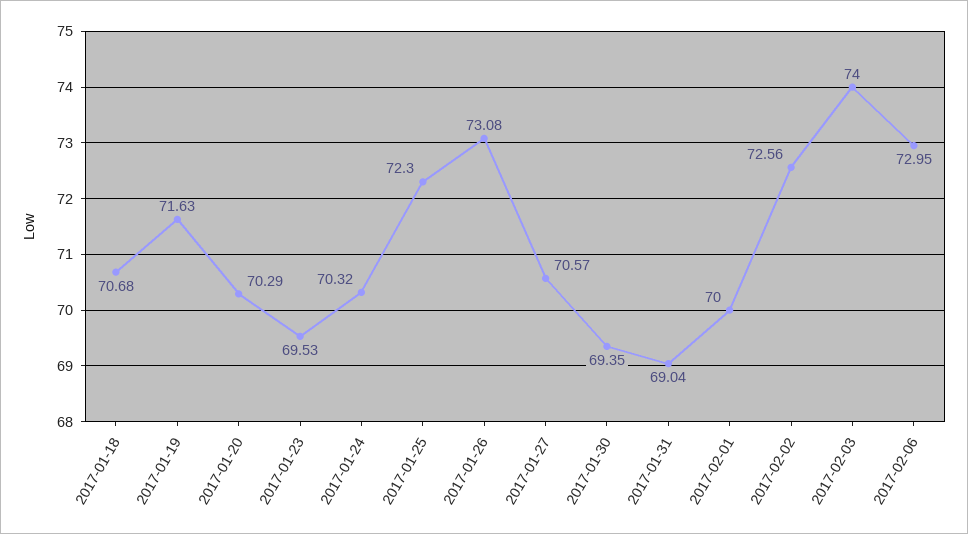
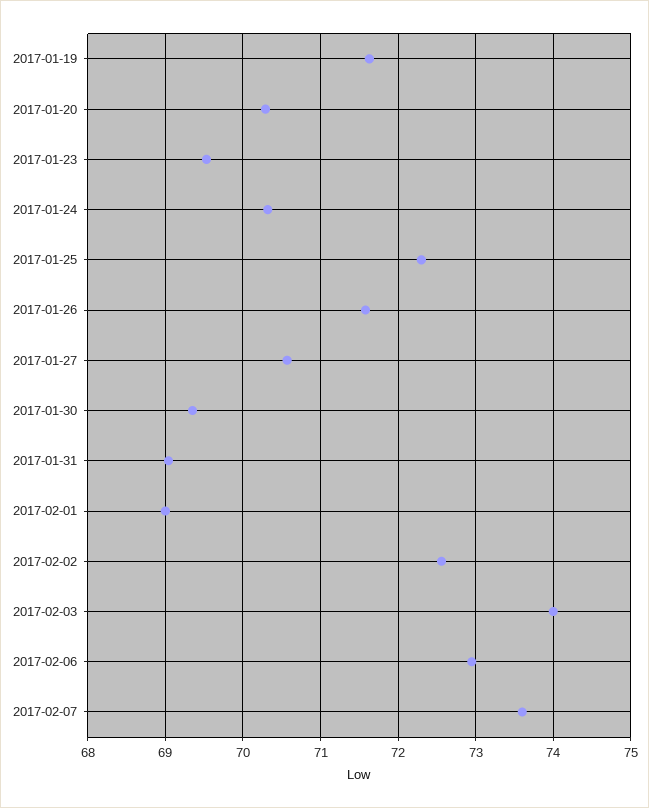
2017-01-18: 70.68 -> none
2017-01-26: 73.08 -> 71.6
2017-02-01: 70 -> 69
2017-02-07: none -> 73.6

